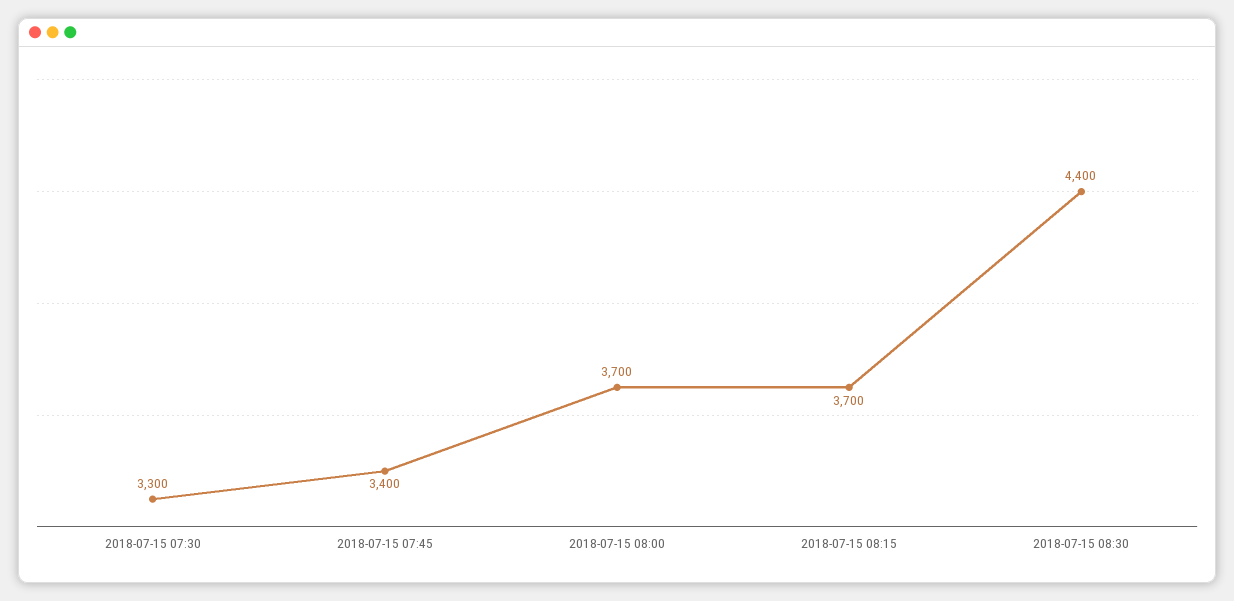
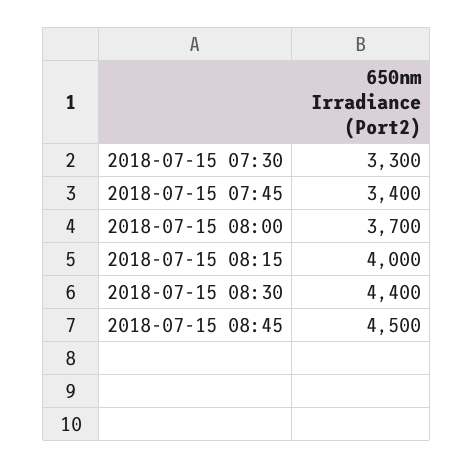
2018-07-15 08:15: 3700 -> 4000
2018-07-15 08:45: none -> 4500

